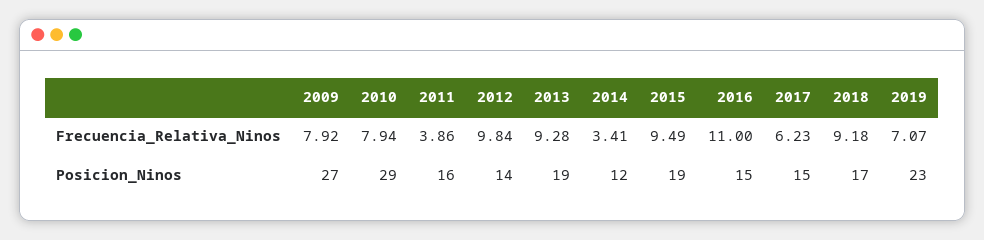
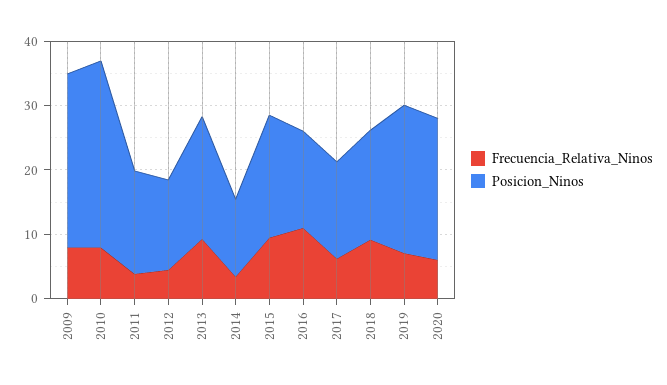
Frecuencia_Relativa_Ninos, 2012: 9.84 -> 4
Frecuencia_Relativa_Ninos, 2020: none -> 6
Posicion_Ninos, 2020: none -> 22

